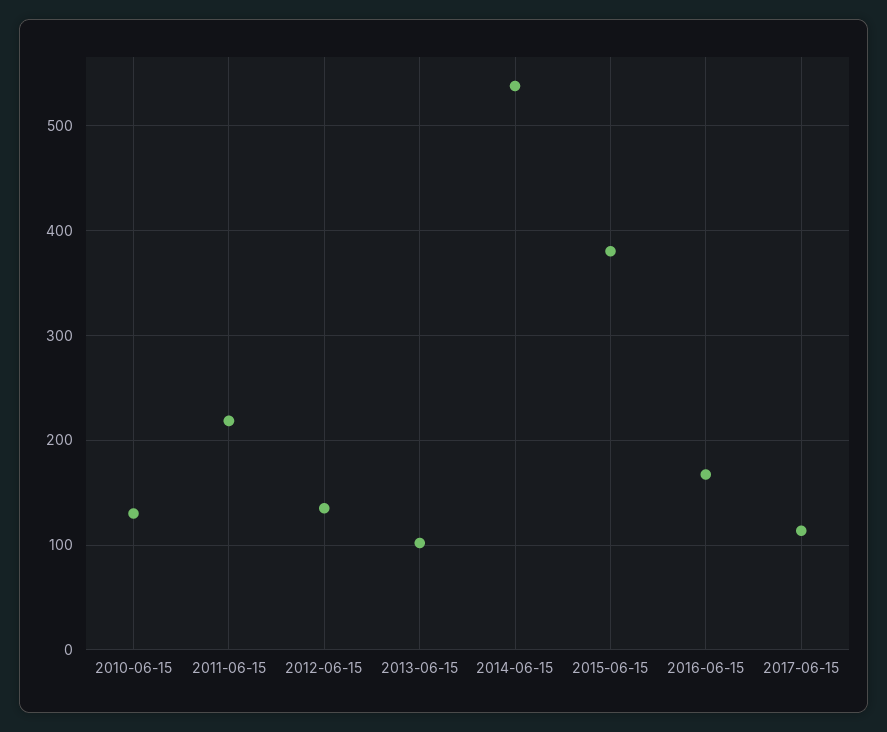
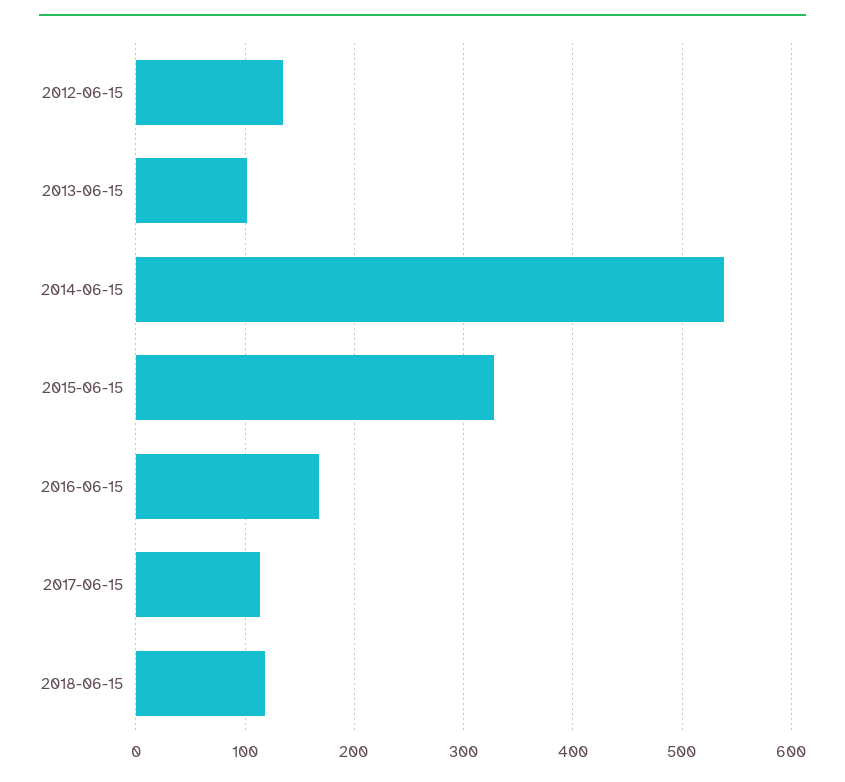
2010-06-15: 130 -> none
2011-06-15: 220 -> none
2015-06-15: 380 -> 330
2018-06-15: none -> 120

